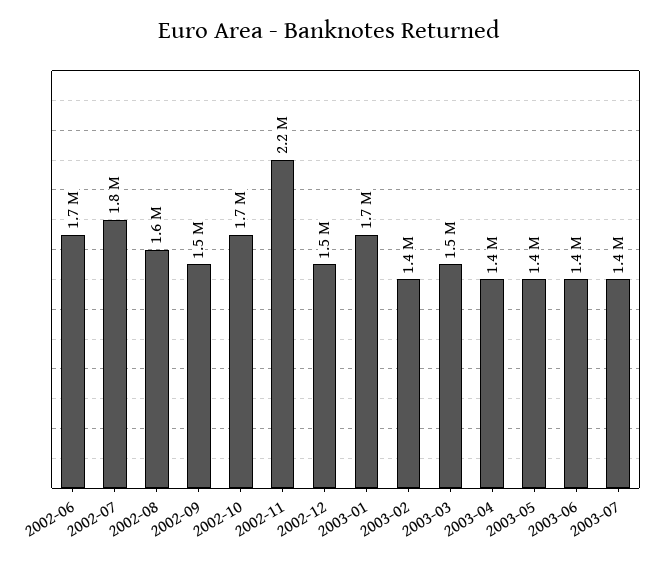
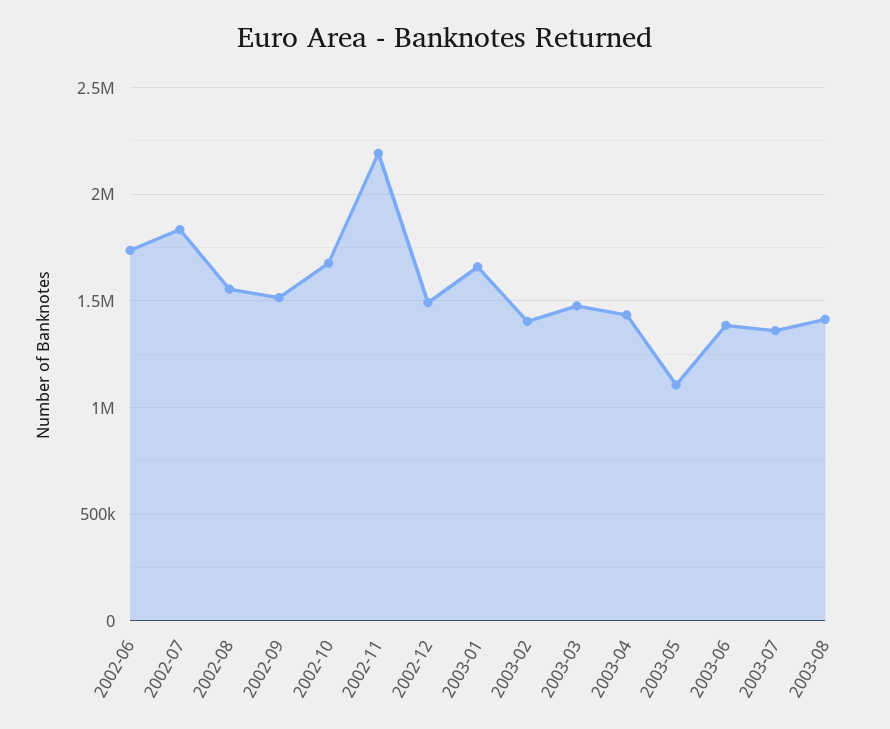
2003-05: 1400000 -> 1100000
2003-08: none -> 1400000

